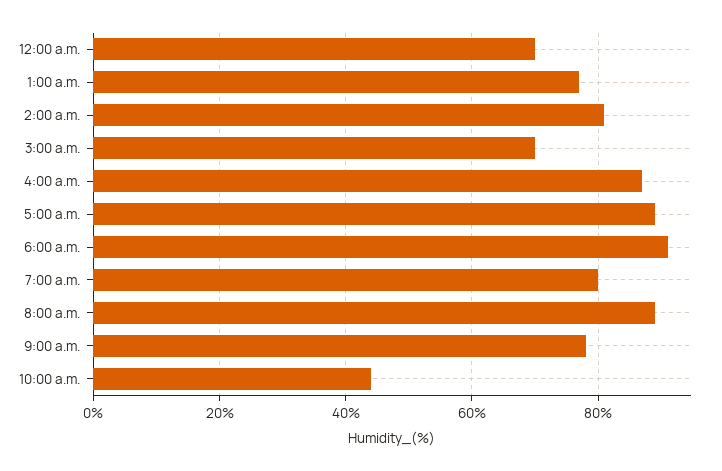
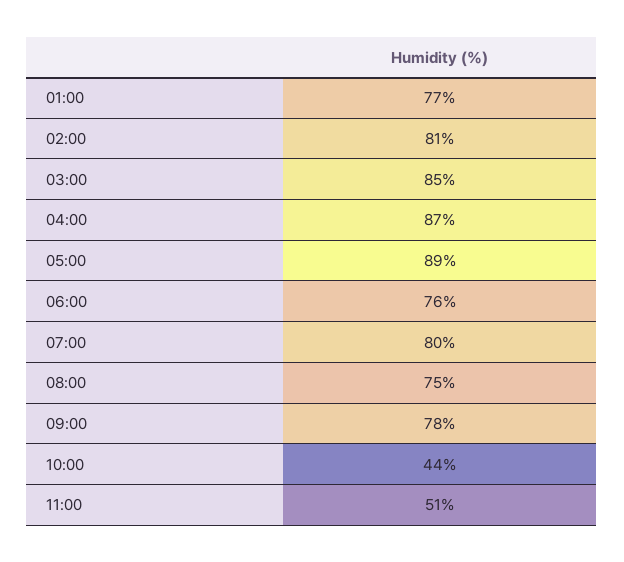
12:00 a.m.: 70 -> none
3:00 a.m.: 70 -> 85
6:00 a.m.: 90 -> 76
8:00 a.m.: 90 -> 75
11:00: none -> 51

